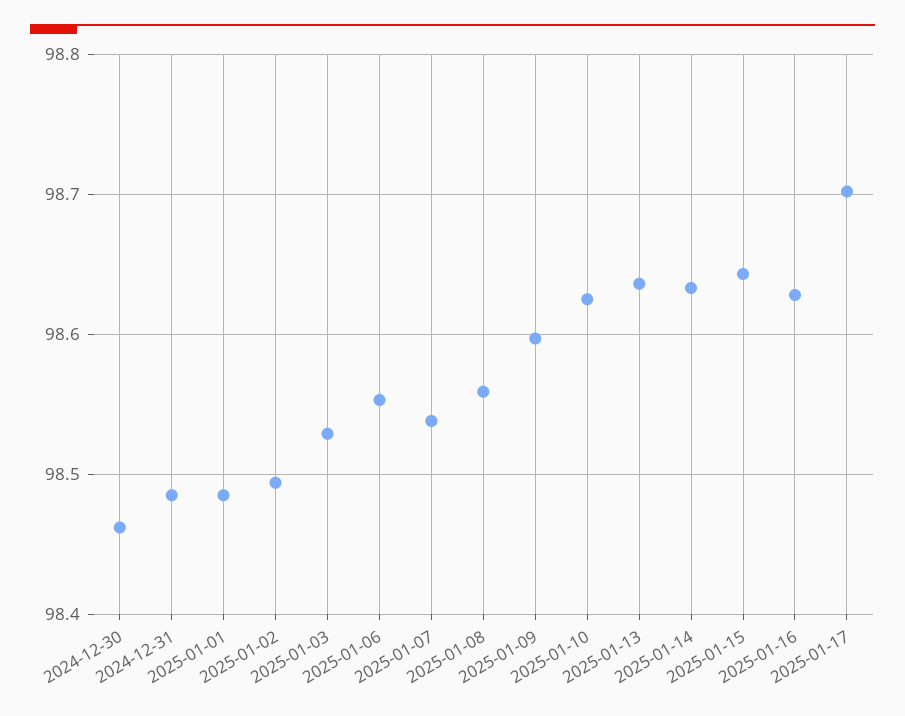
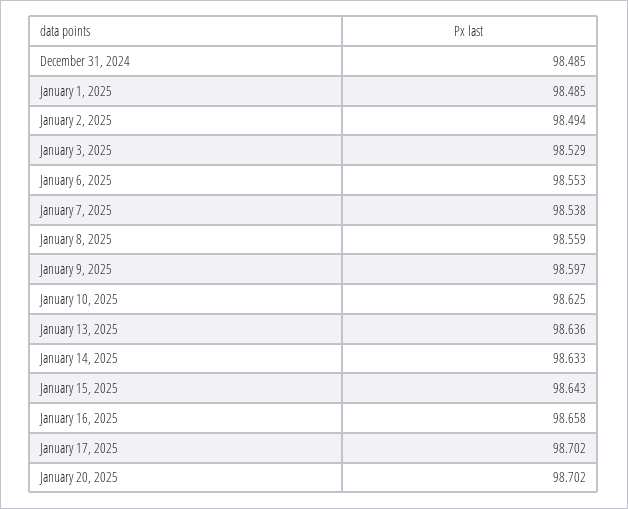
2024-12-30: 98.46 -> none
2025-01-16: 98.63 -> 98.658
January 20, 2025: none -> 98.702

